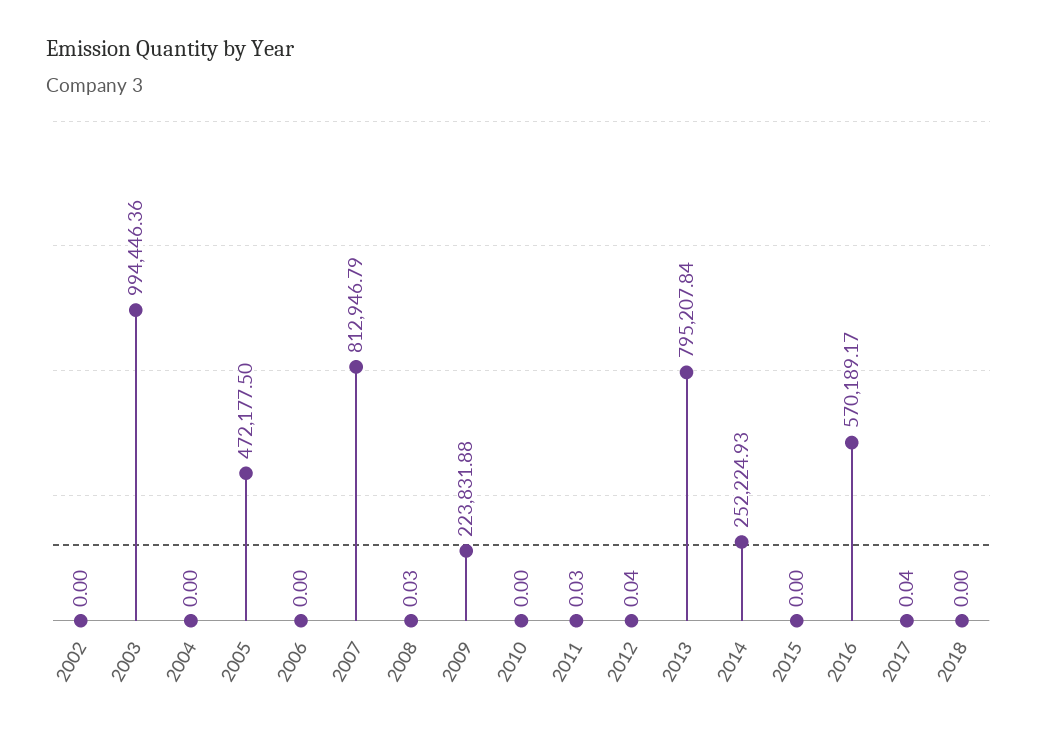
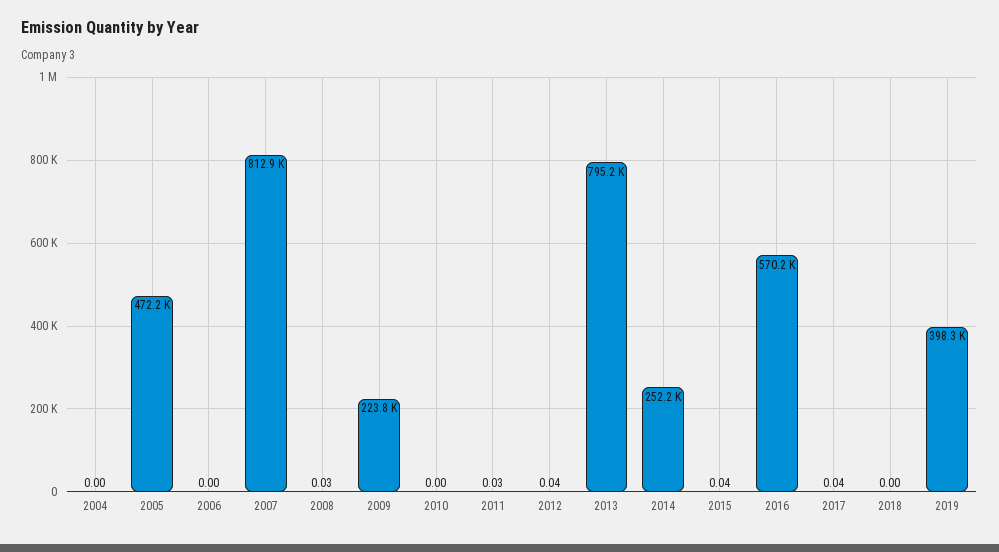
2002: 0 -> none
2003: 994446.36 -> none
2015: 0 -> 0.04
2019: none -> 398300

